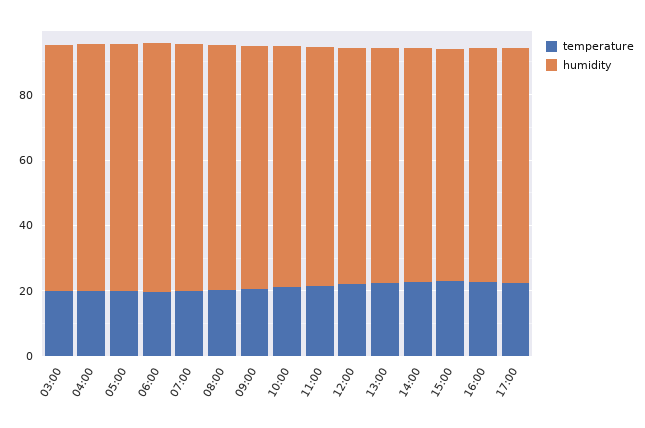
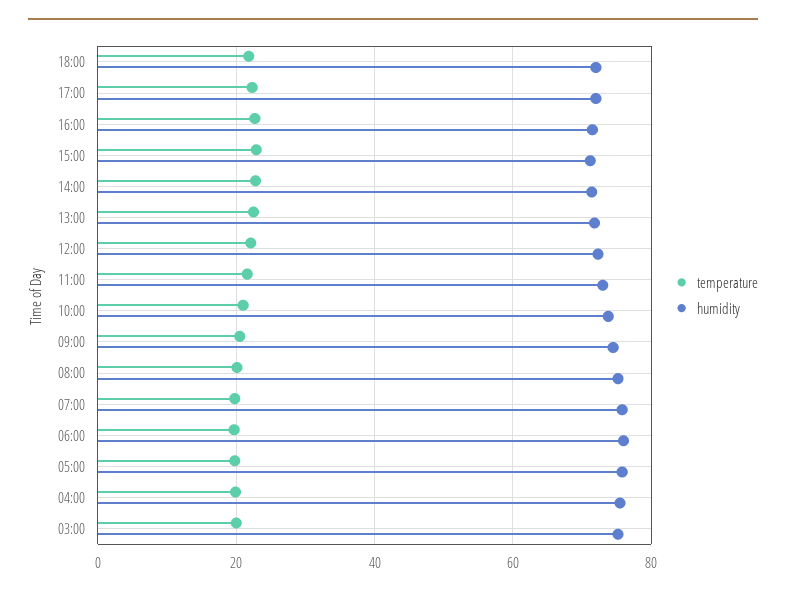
temperature, 18:00: none -> 22
humidity, 18:00: none -> 72

